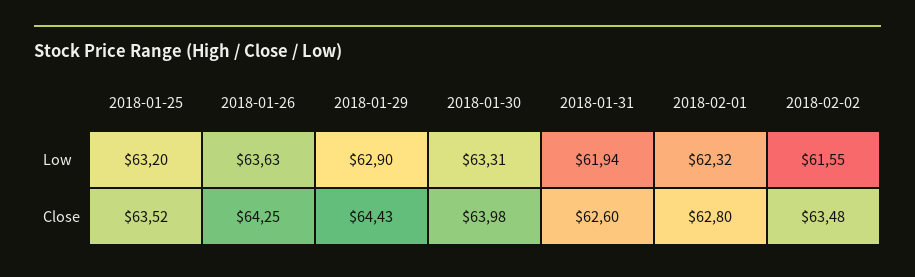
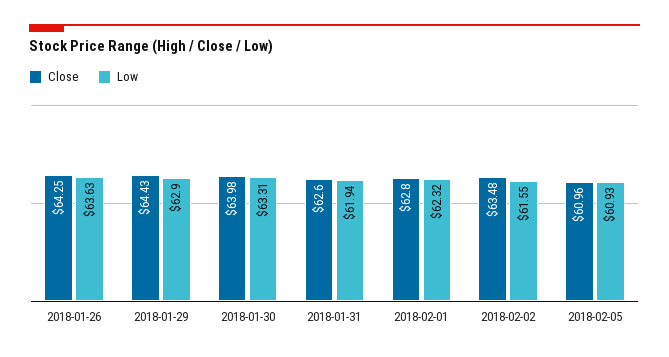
Low, 2018-01-25: 63.2 -> none
Close, 2018-01-25: 63.52 -> none
Close, 2018-02-05: none -> 60.96
Low, 2018-02-05: none -> 60.93

